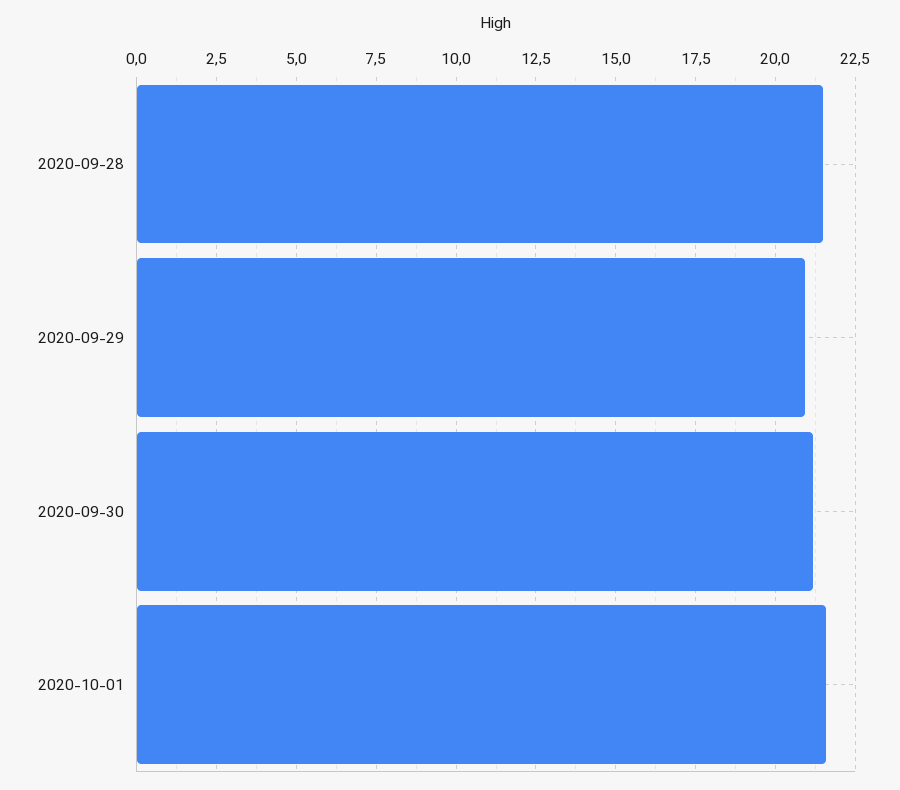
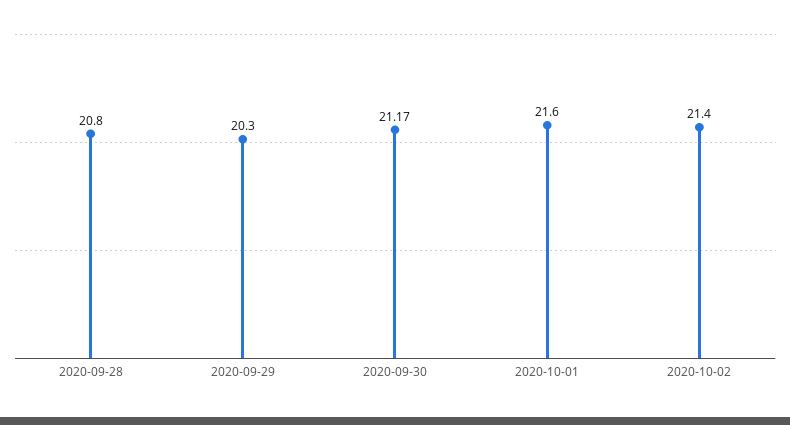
2020-09-28: 21.5 -> 20.8
2020-09-29: 21 -> 20.3
2020-10-02: none -> 21.4

